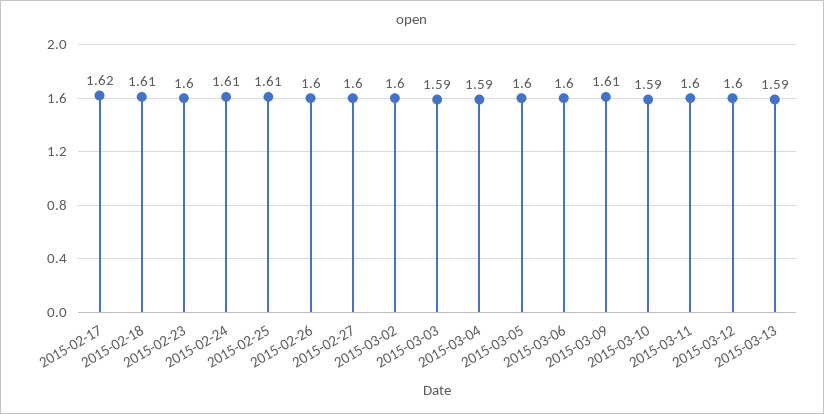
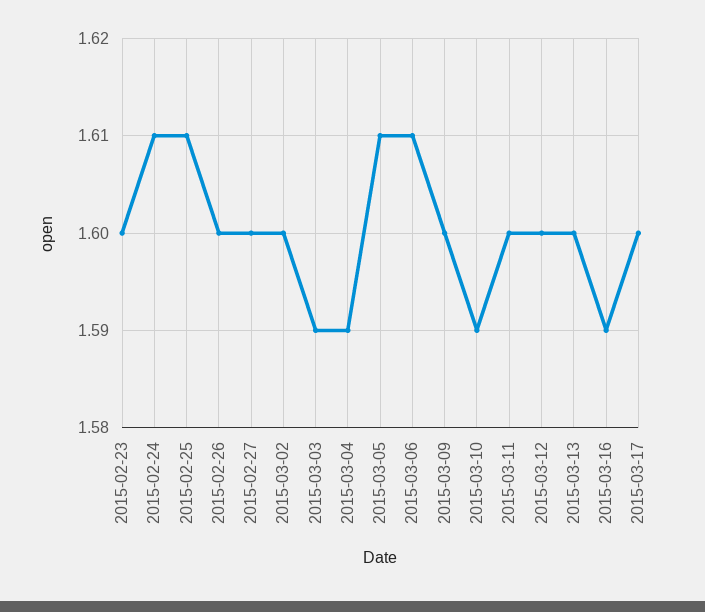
2015-02-17: 1.62 -> none
2015-02-18: 1.61 -> none
2015-03-05: 1.6 -> 1.61
2015-03-06: 1.6 -> 1.61
2015-03-09: 1.61 -> 1.6
2015-03-13: 1.59 -> 1.6
2015-03-16: none -> 1.59
2015-03-17: none -> 1.6

